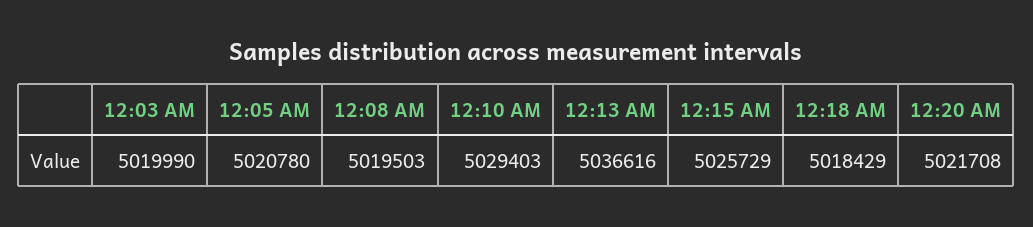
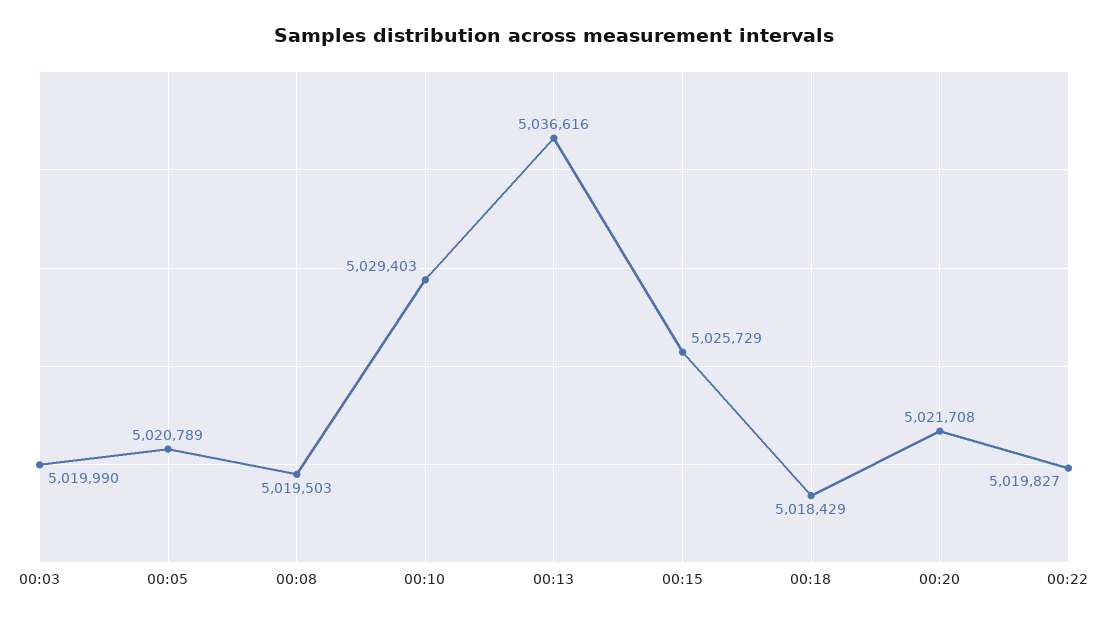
12:05 AM: 5020780 -> 5020789
00:22: none -> 5019827

